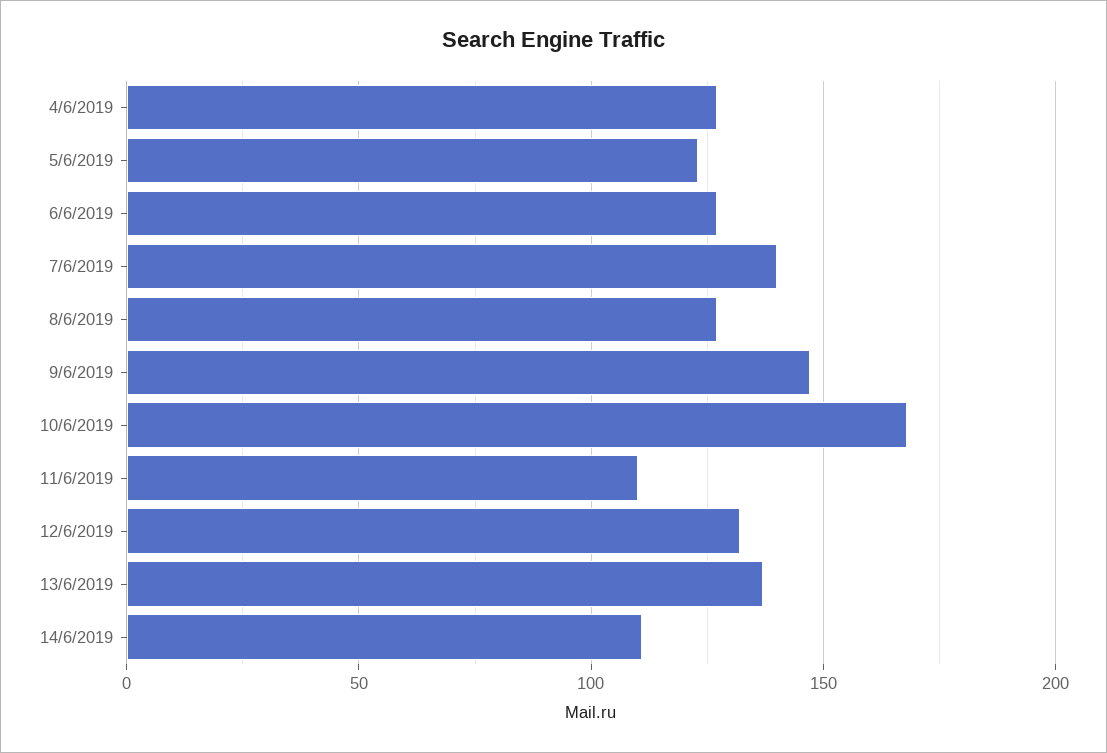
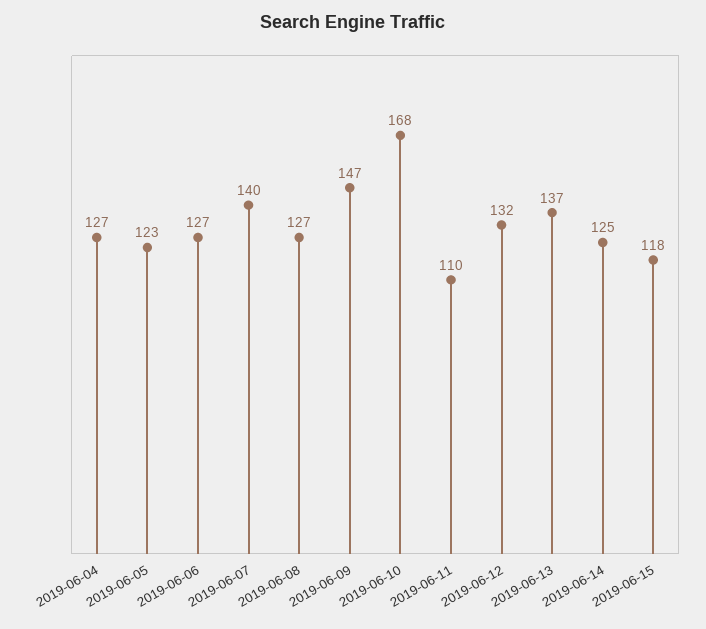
14/6/2019: 110 -> 125
2019-06-15: none -> 118

